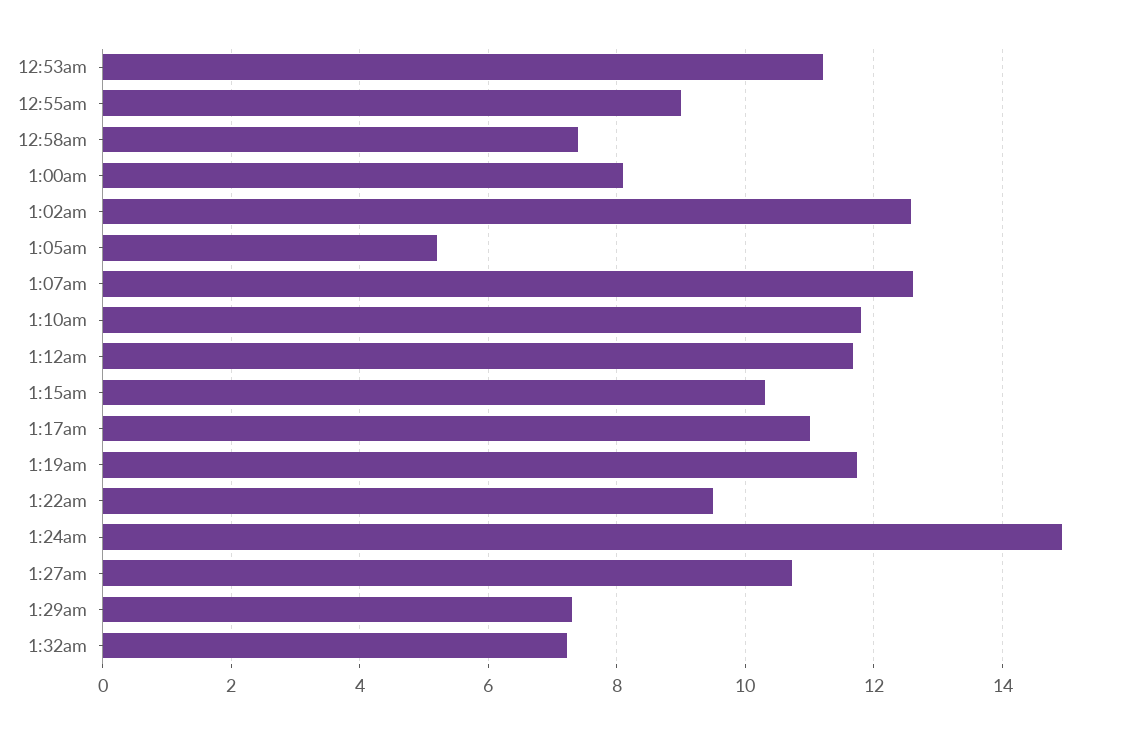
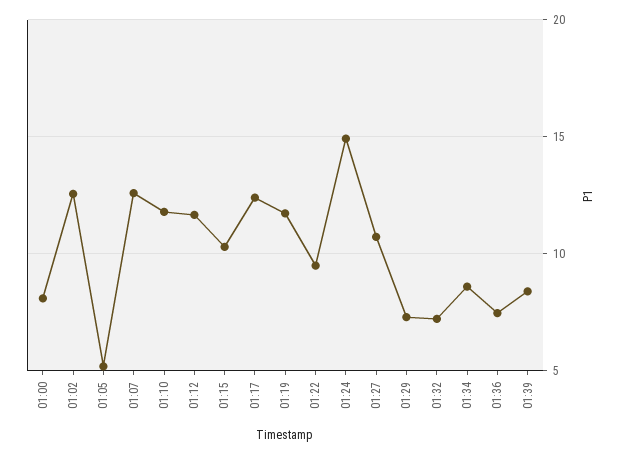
12:53am: 11.2 -> none
12:55am: 9 -> none
12:58am: 7.4 -> none
1:17am: 11 -> 12.5
01:34: none -> 8.5
01:36: none -> 7.5
01:39: none -> 8.5

